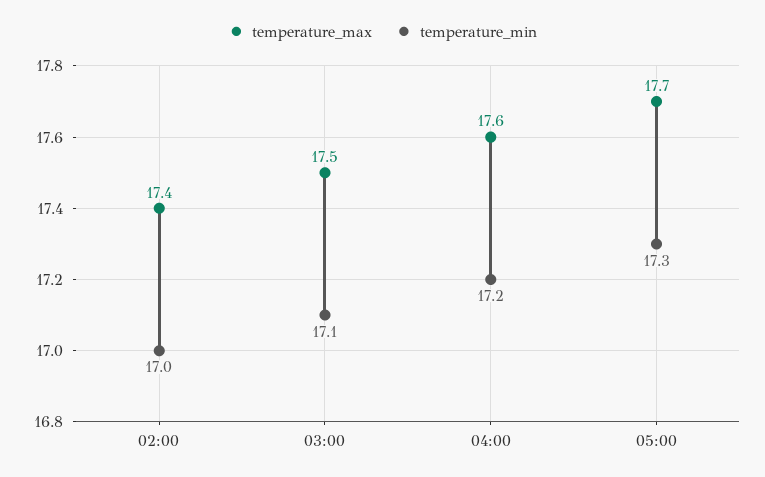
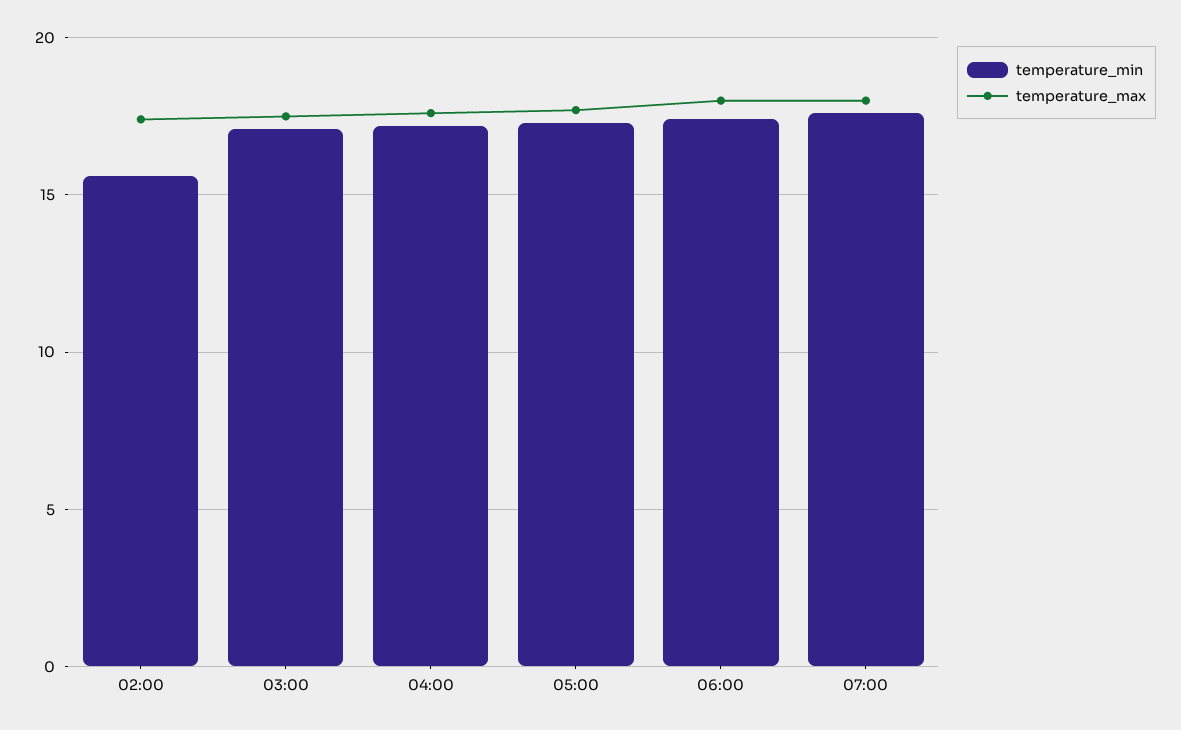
temperature_min, 02:00: 17 -> 15.5
temperature_min, 06:00: none -> 17.5
temperature_max, 06:00: none -> 18
temperature_min, 07:00: none -> 17.5
temperature_max, 07:00: none -> 18

